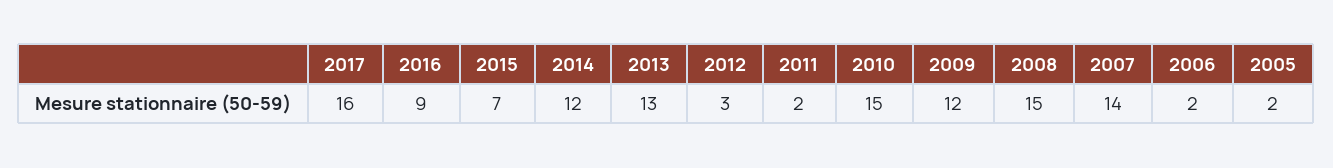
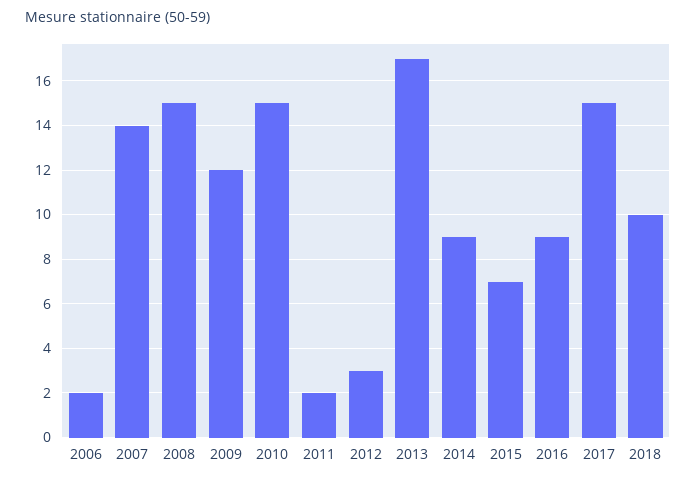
2017: 16 -> 15
2014: 12 -> 9
2013: 13 -> 17
2005: 2 -> none
2018: none -> 10

